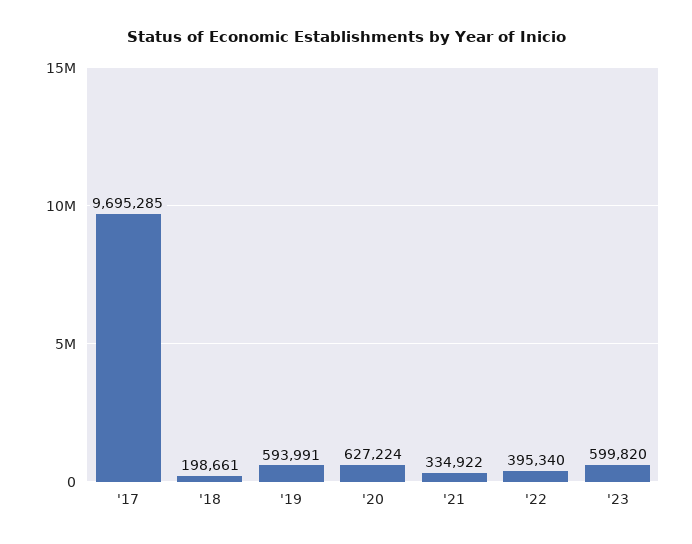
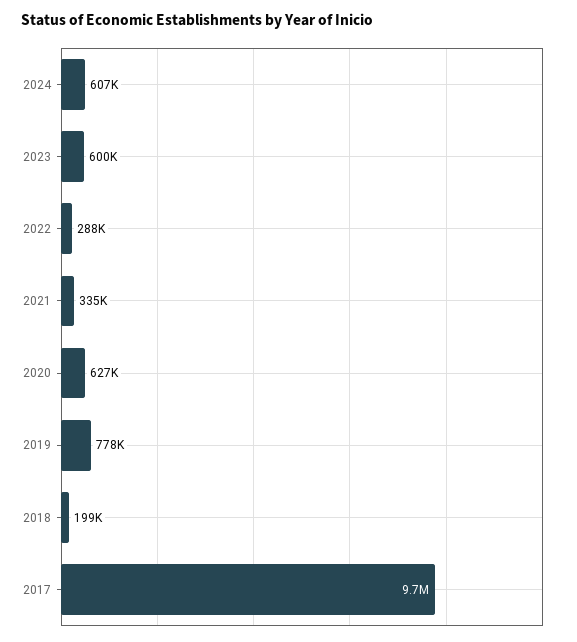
'19: 593991 -> 778000
'22: 395340 -> 288000
2024: none -> 607000

